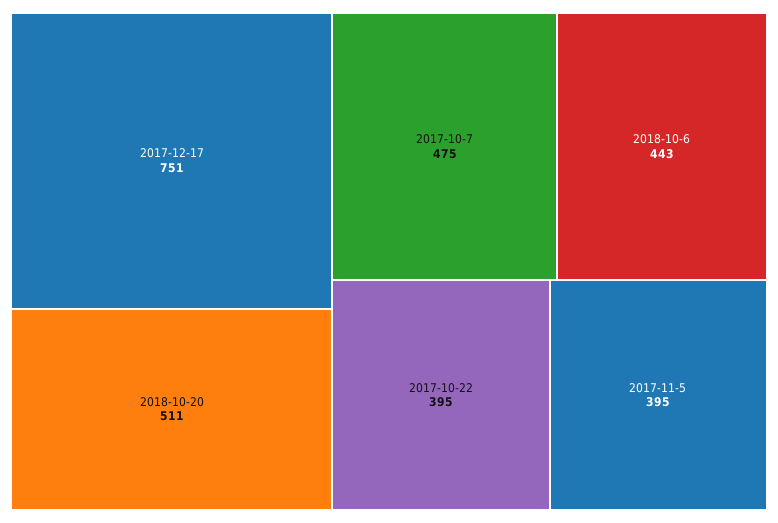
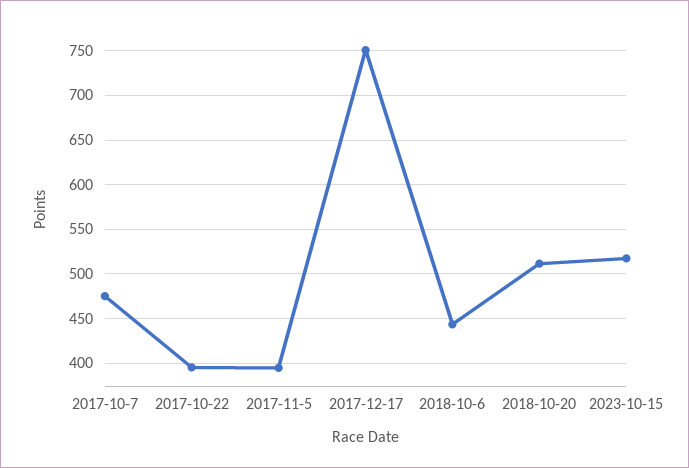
2023-10-15: none -> 520

